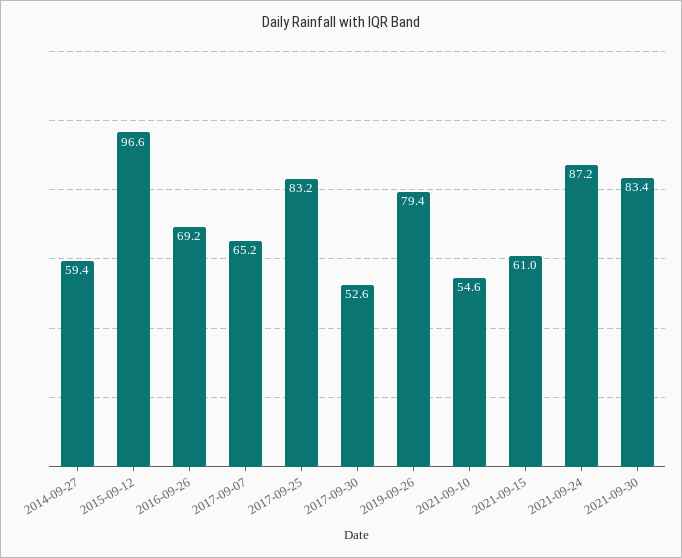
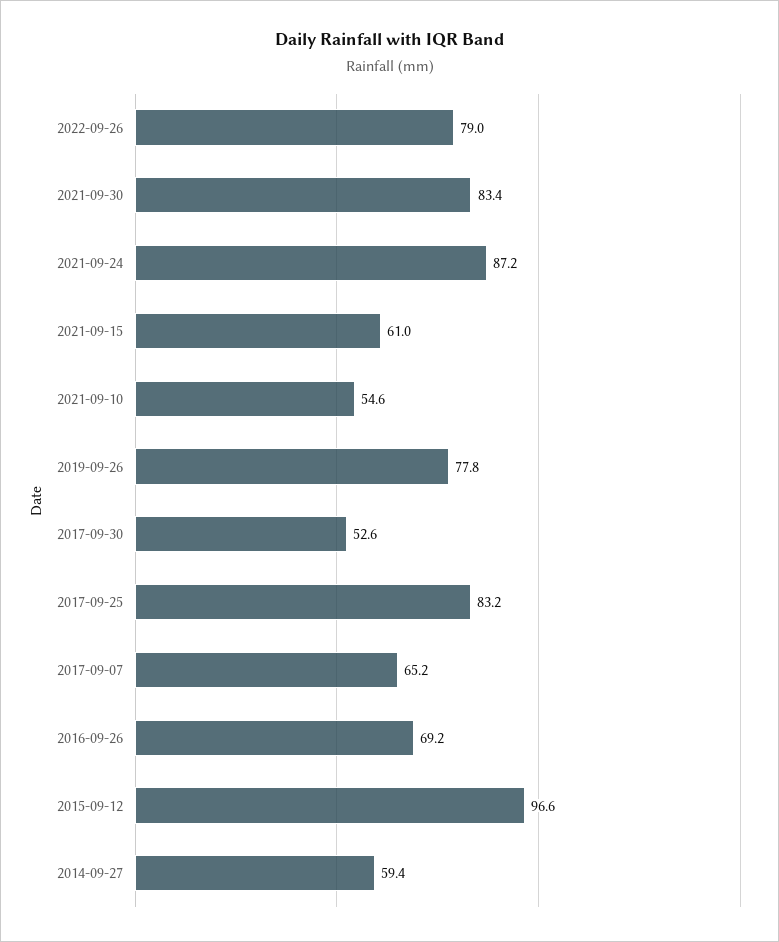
2019-09-26: 79.4 -> 77.8
2022-09-26: none -> 79

